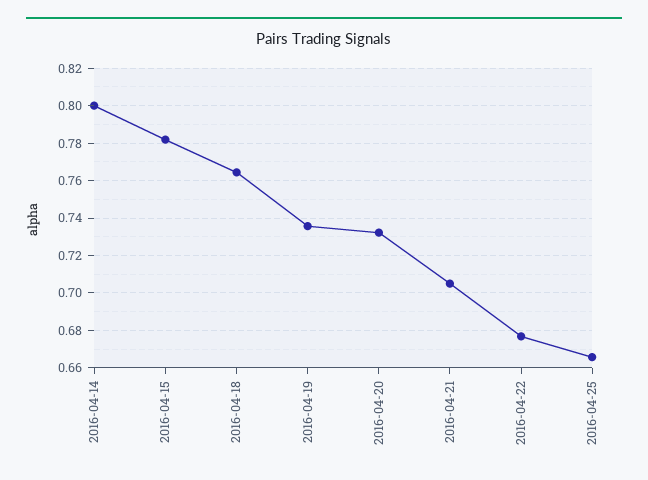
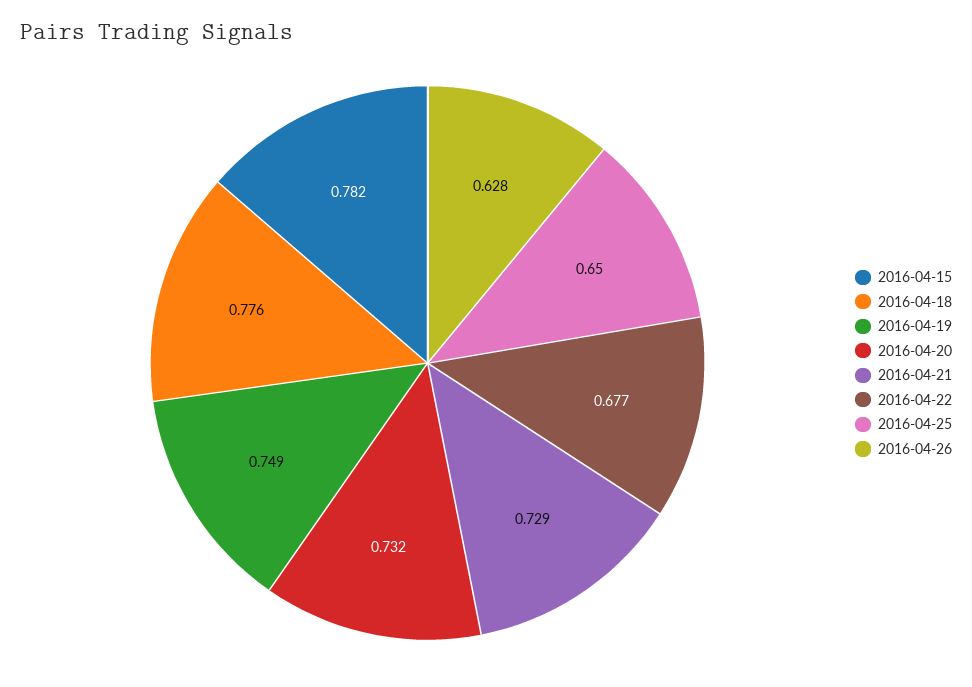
2016-04-14: 0.8 -> none
2016-04-18: 0.765 -> 0.776
2016-04-19: 0.735 -> 0.749
2016-04-21: 0.705 -> 0.729
2016-04-25: 0.665 -> 0.65
2016-04-26: none -> 0.628

